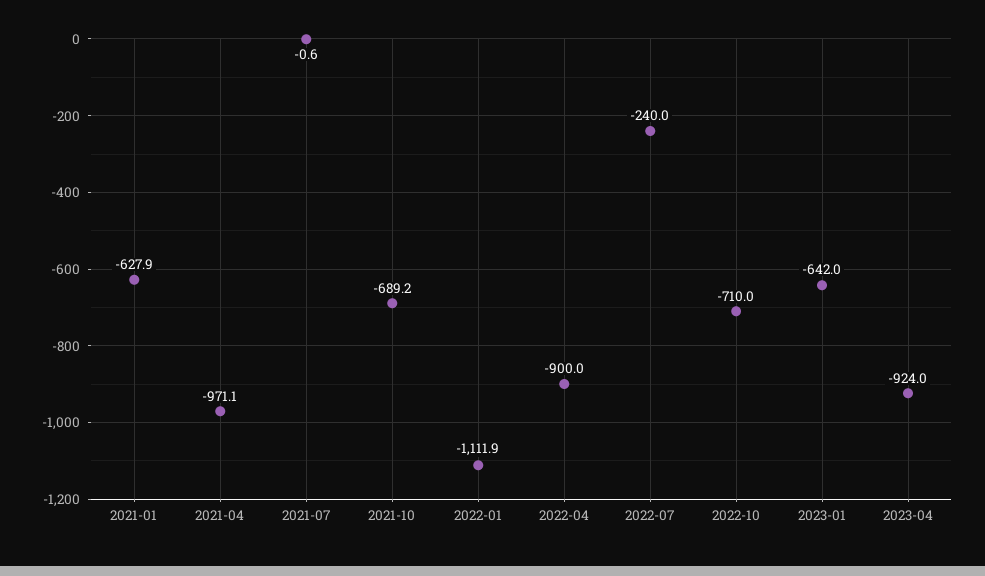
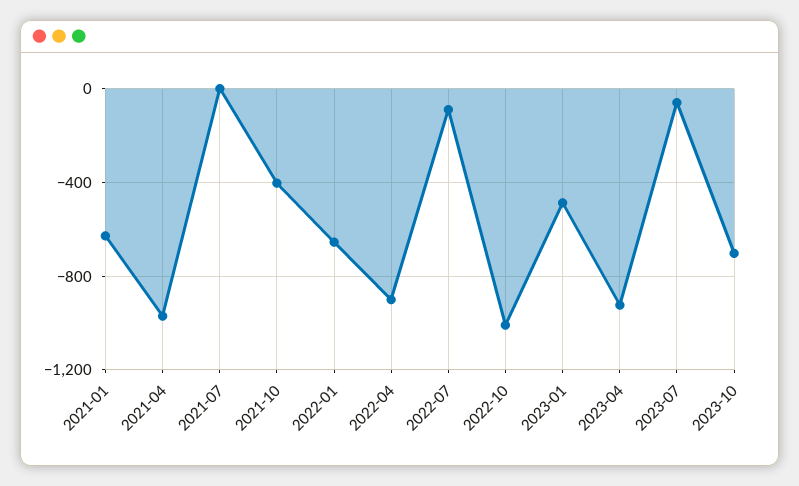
2021-10: -689.2 -> -400
2022-01: -1111.9 -> -650
2022-07: -240 -> -100
2022-10: -710 -> -1000
2023-01: -642 -> -500
2023-07: none -> -50
2023-10: none -> -700

